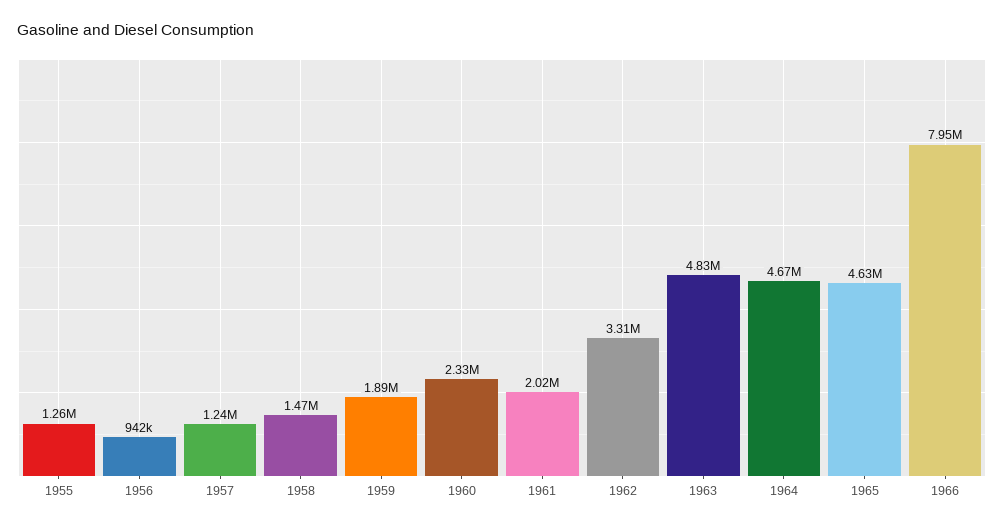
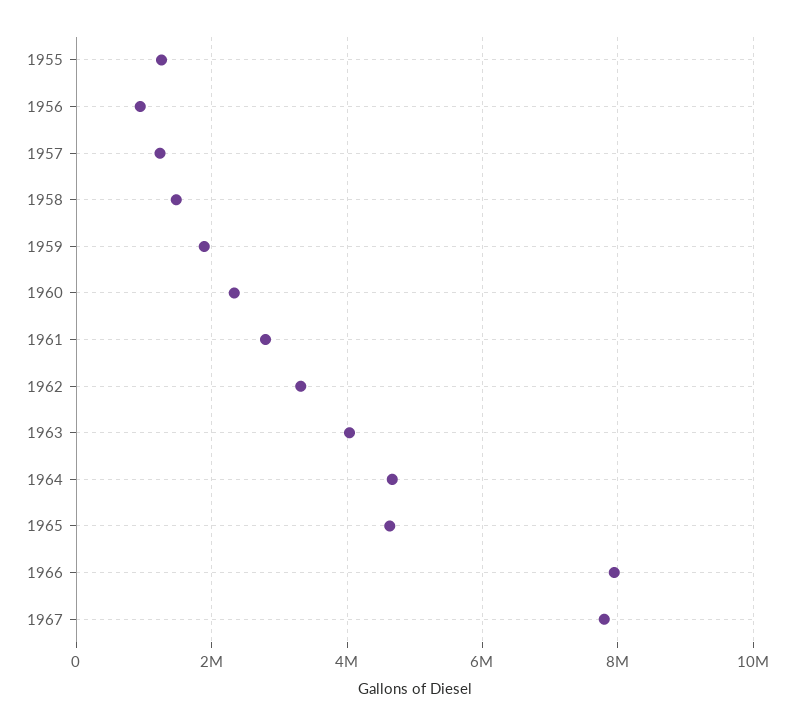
1961: 2020000 -> 2800000
1963: 4830000 -> 4000000
1967: none -> 7800000

